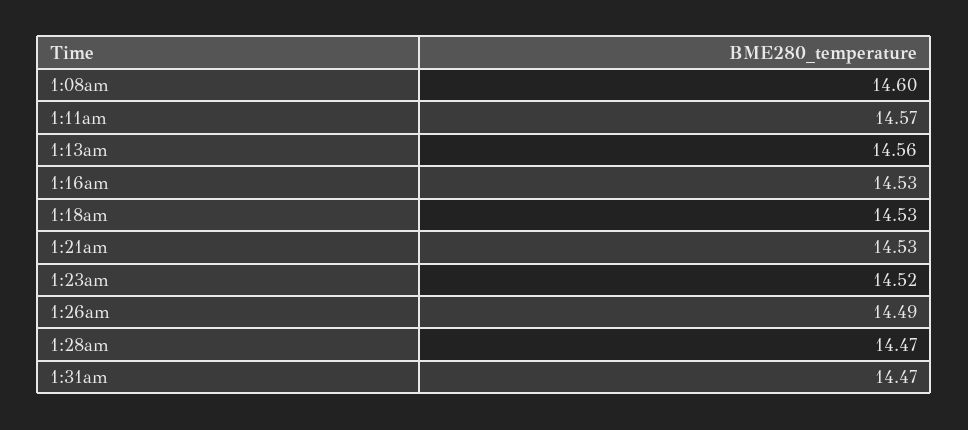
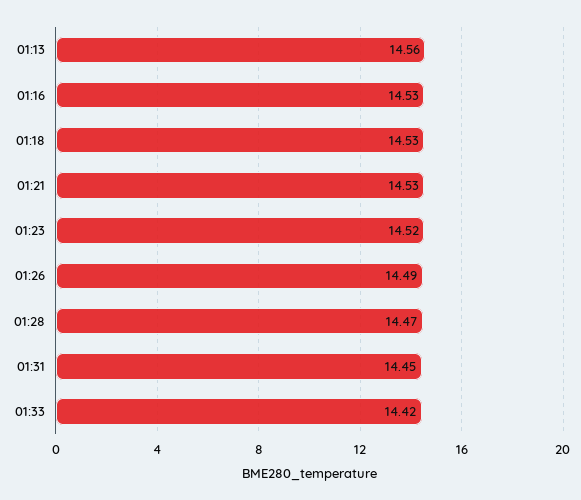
1:08am: 14.6 -> none
1:11am: 14.57 -> none
1:31am: 14.47 -> 14.45
01:33: none -> 14.42

